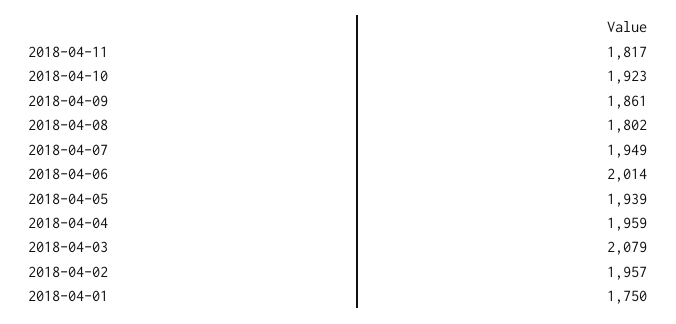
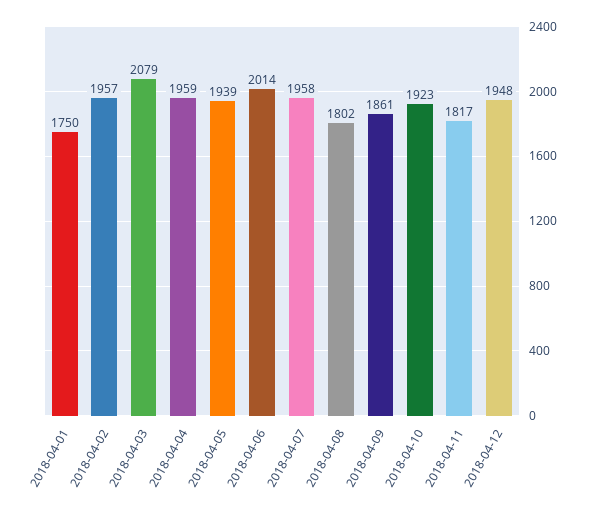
2018-04-07: 1949 -> 1958
2018-04-12: none -> 1948

